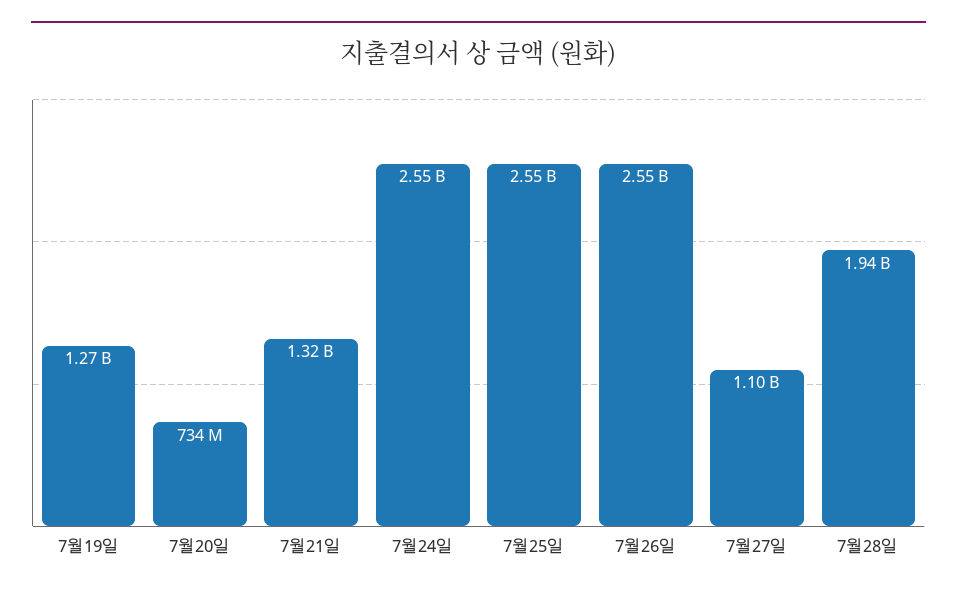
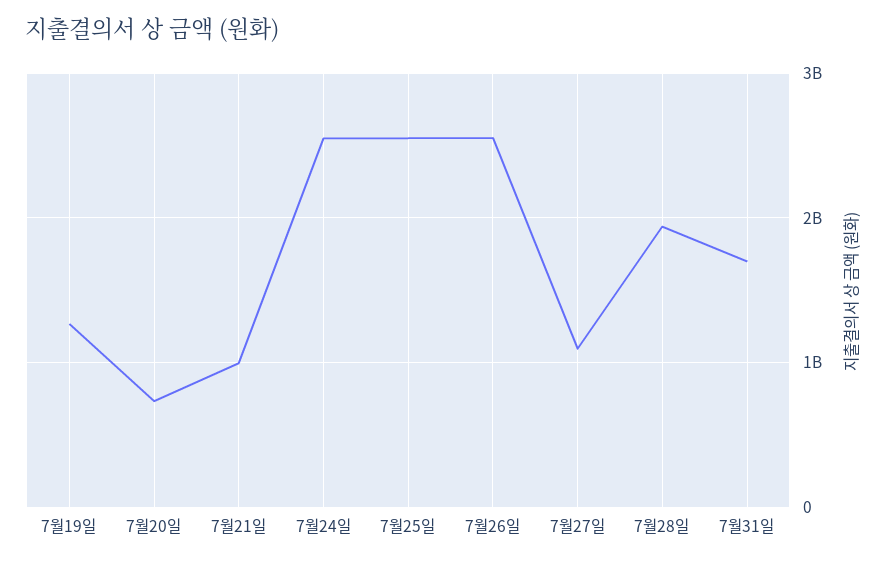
7월21일: 1320000000 -> 1000000000
7월31일: none -> 1700000000

